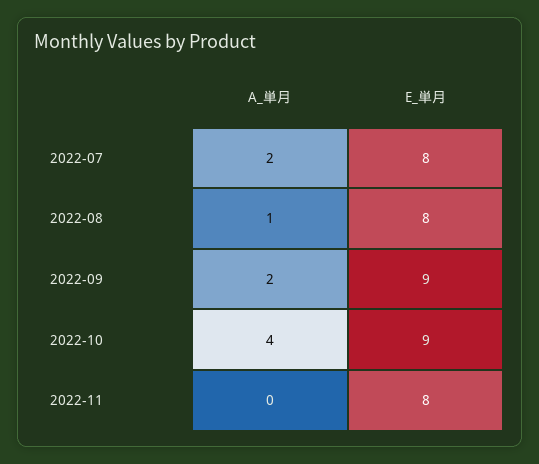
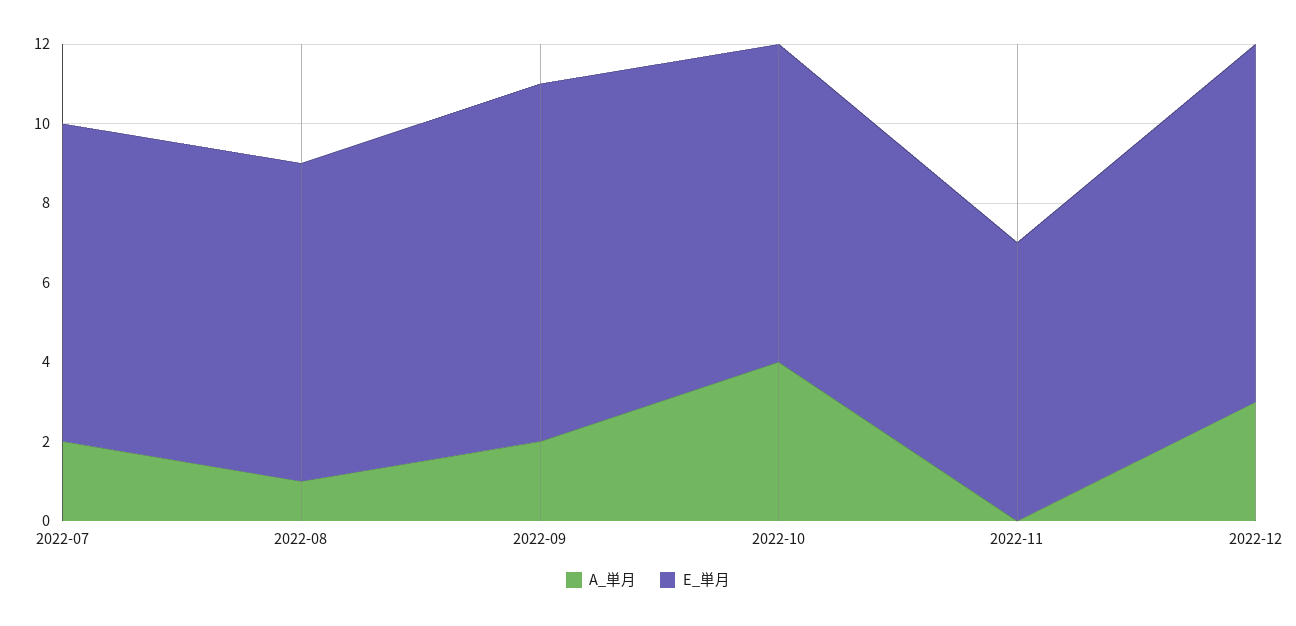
E_単月, 2022-10: 9 -> 8
E_単月, 2022-11: 8 -> 7
A_単月, 2022-12: none -> 3
E_単月, 2022-12: none -> 9

